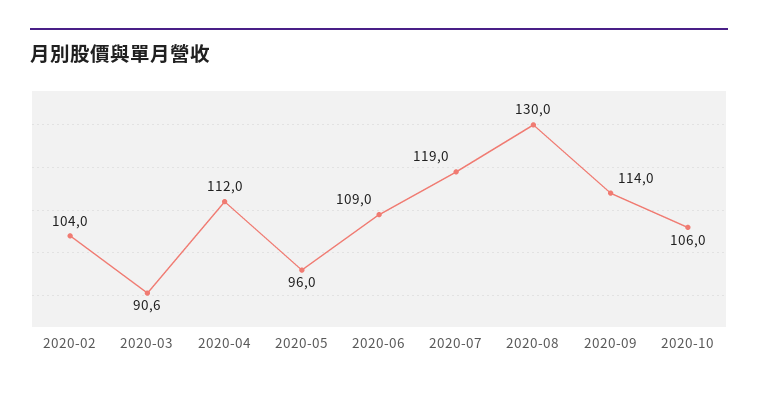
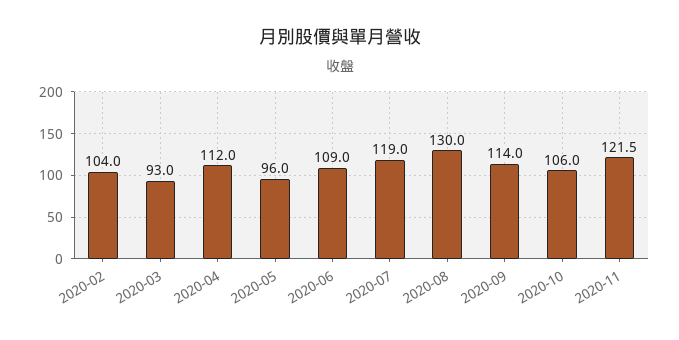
2020-03: 90.6 -> 93
2020-11: none -> 121.5

